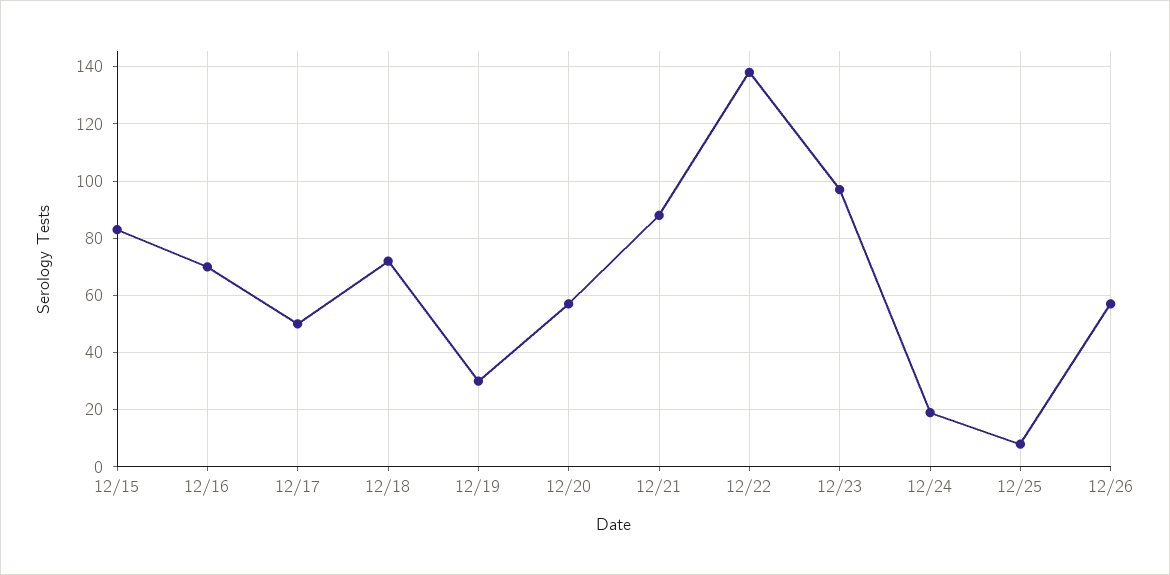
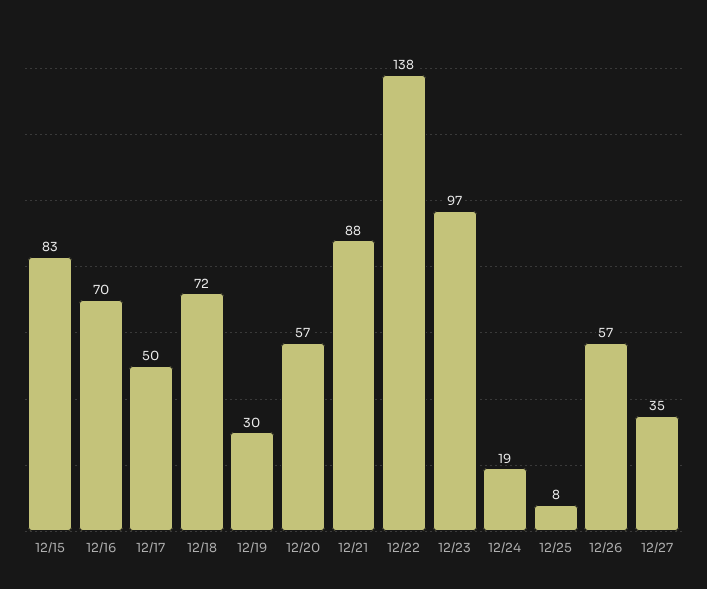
12/27: none -> 35

